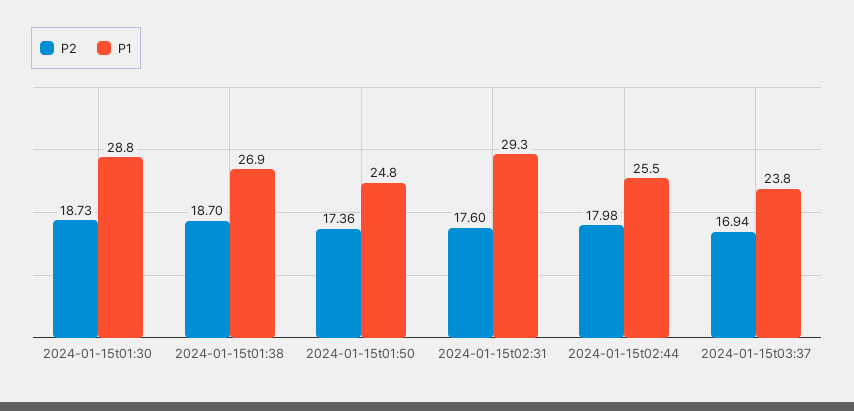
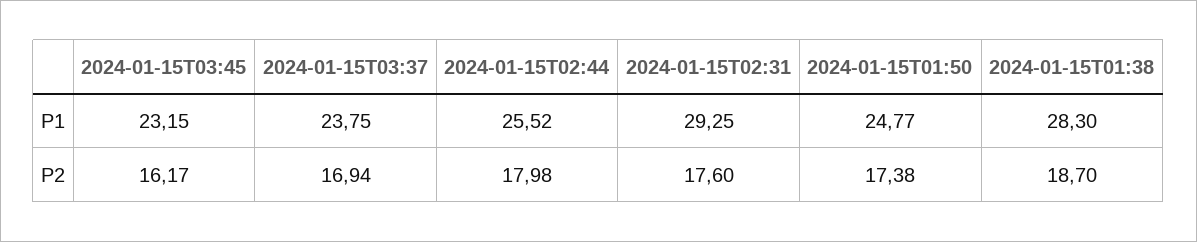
P2, 2024-01-15t01:30: 18.73 -> none
P1, 2024-01-15t01:30: 28.8 -> none
P1, 2024-01-15t01:38: 26.9 -> 28.3
P2, 2024-01-15t01:50: 17.36 -> 17.38
P1, 2024-01-15T03:45: none -> 23.15
P2, 2024-01-15T03:45: none -> 16.17

